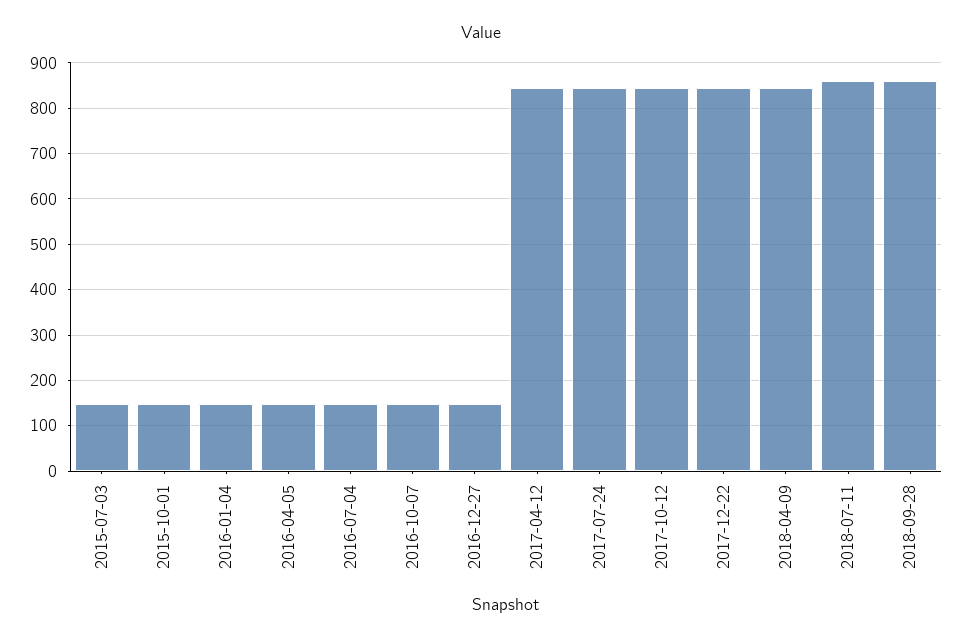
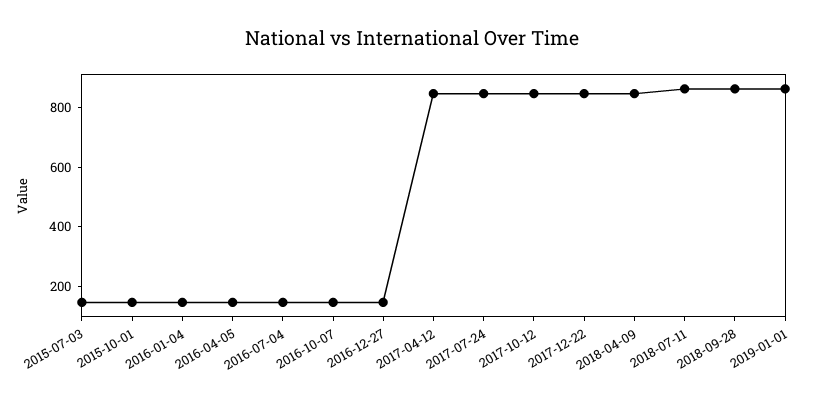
2019-01-01: none -> 850

